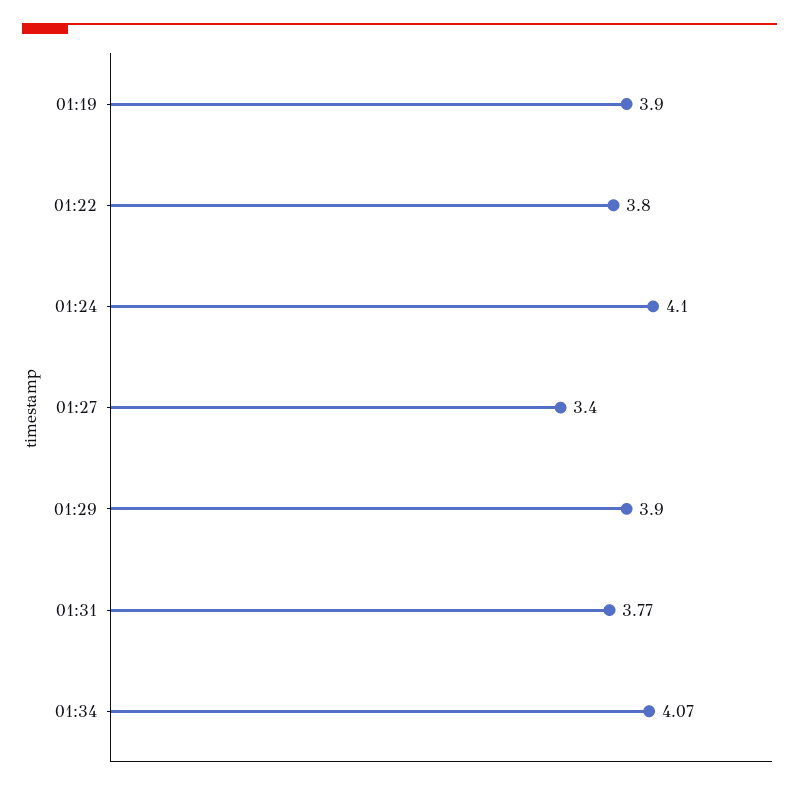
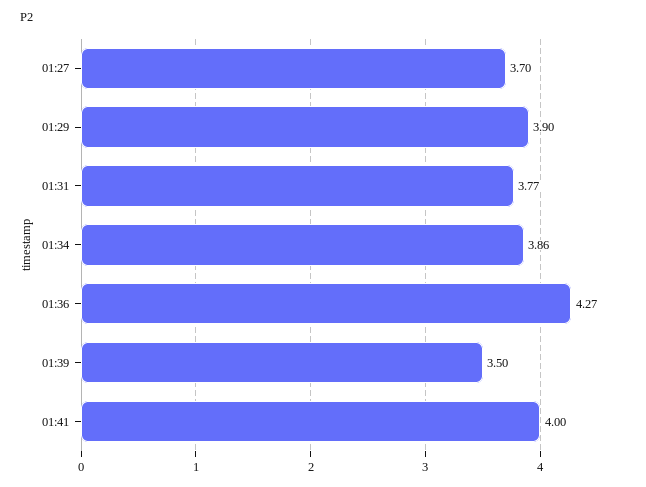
01:19: 3.9 -> none
01:22: 3.8 -> none
01:24: 4.1 -> none
01:27: 3.4 -> 3.7
01:34: 4.07 -> 3.86
01:36: none -> 4.27
01:39: none -> 3.5
01:41: none -> 4

